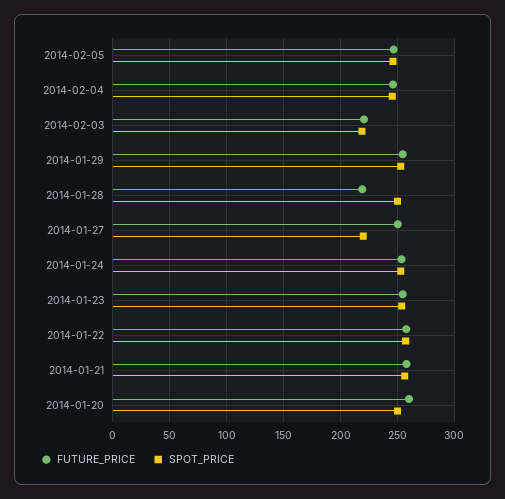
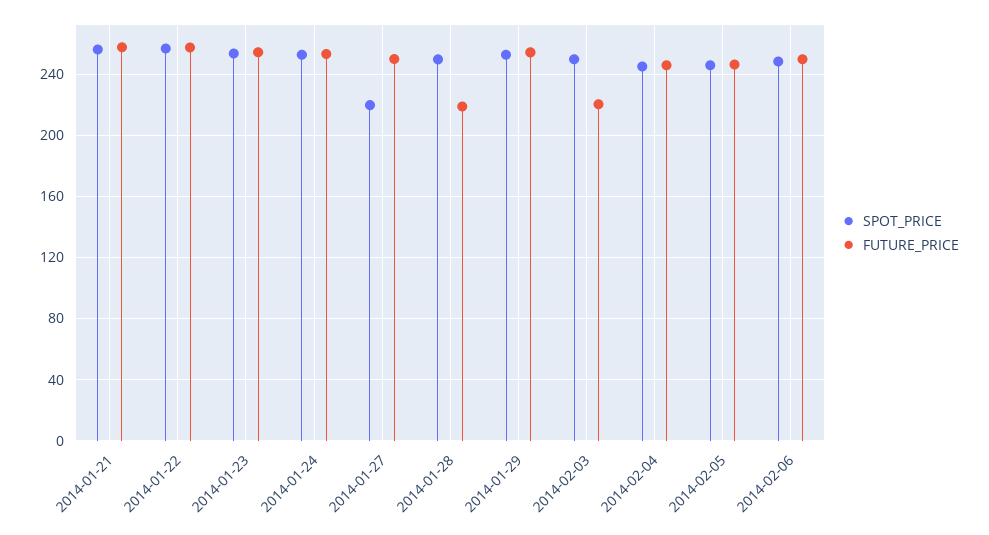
SPOT_PRICE, 2014-02-03: 220 -> 250
FUTURE_PRICE, 2014-01-20: 260 -> none
SPOT_PRICE, 2014-01-20: 250 -> none
SPOT_PRICE, 2014-02-06: none -> 250
FUTURE_PRICE, 2014-02-06: none -> 250

